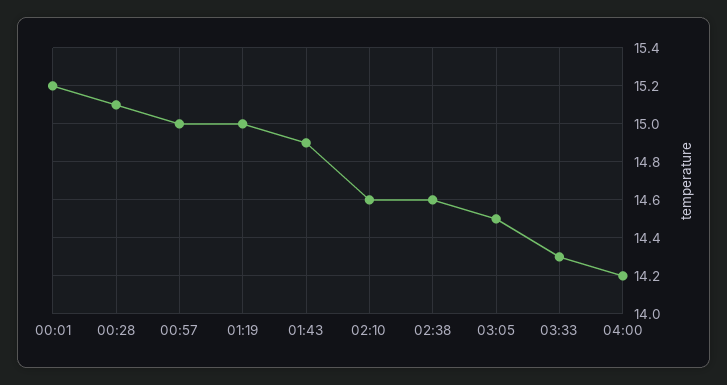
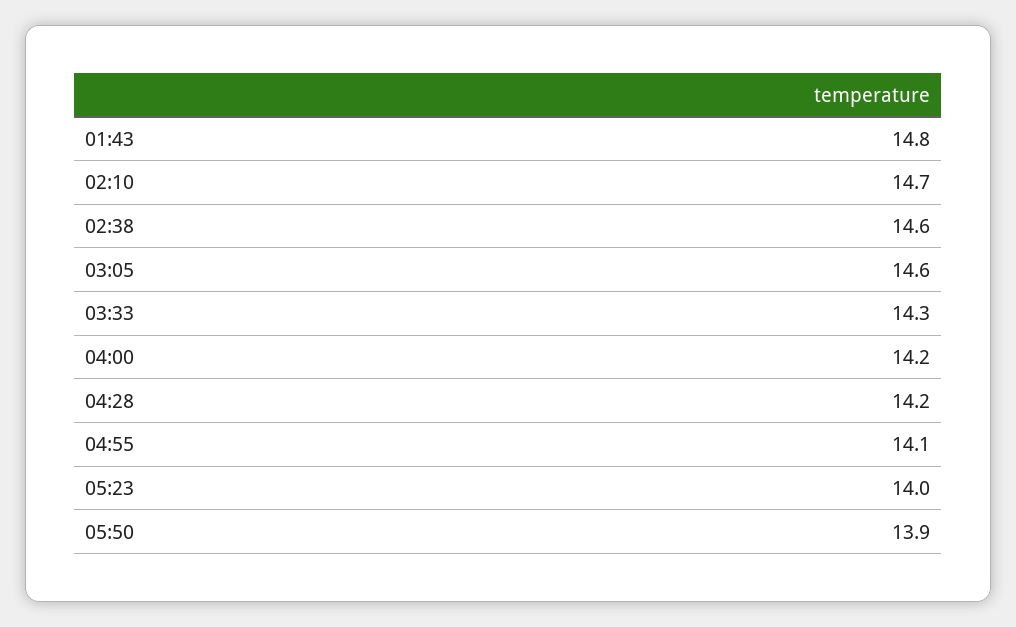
00:01: 15.2 -> none
00:28: 15.1 -> none
00:57: 15 -> none
01:19: 15 -> none
01:43: 14.9 -> 14.8
02:10: 14.6 -> 14.7
03:05: 14.5 -> 14.6
04:28: none -> 14.2
04:55: none -> 14.1
05:23: none -> 14
05:50: none -> 13.9

